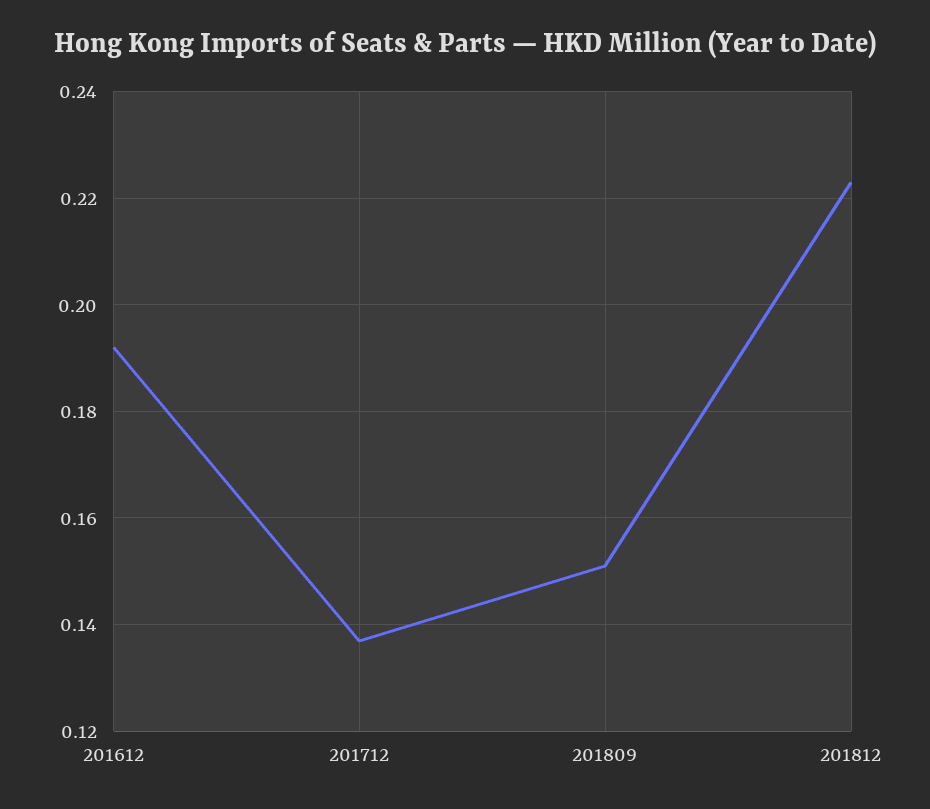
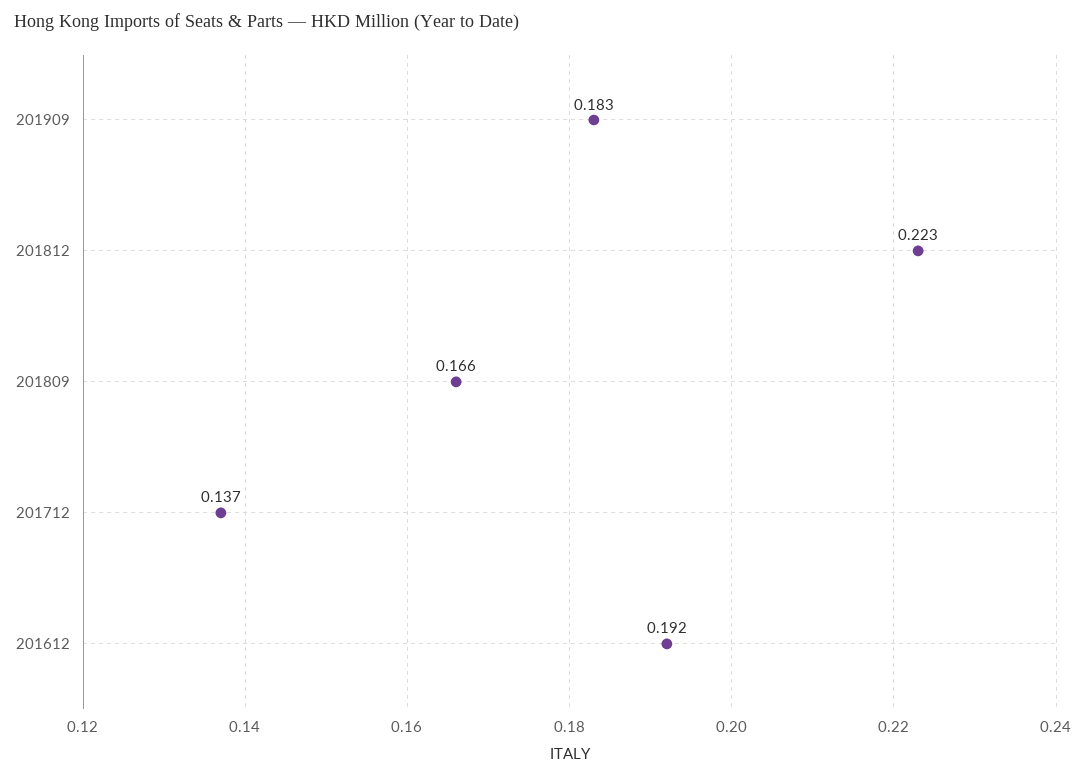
201809: 0.15 -> 0.166
201909: none -> 0.183

